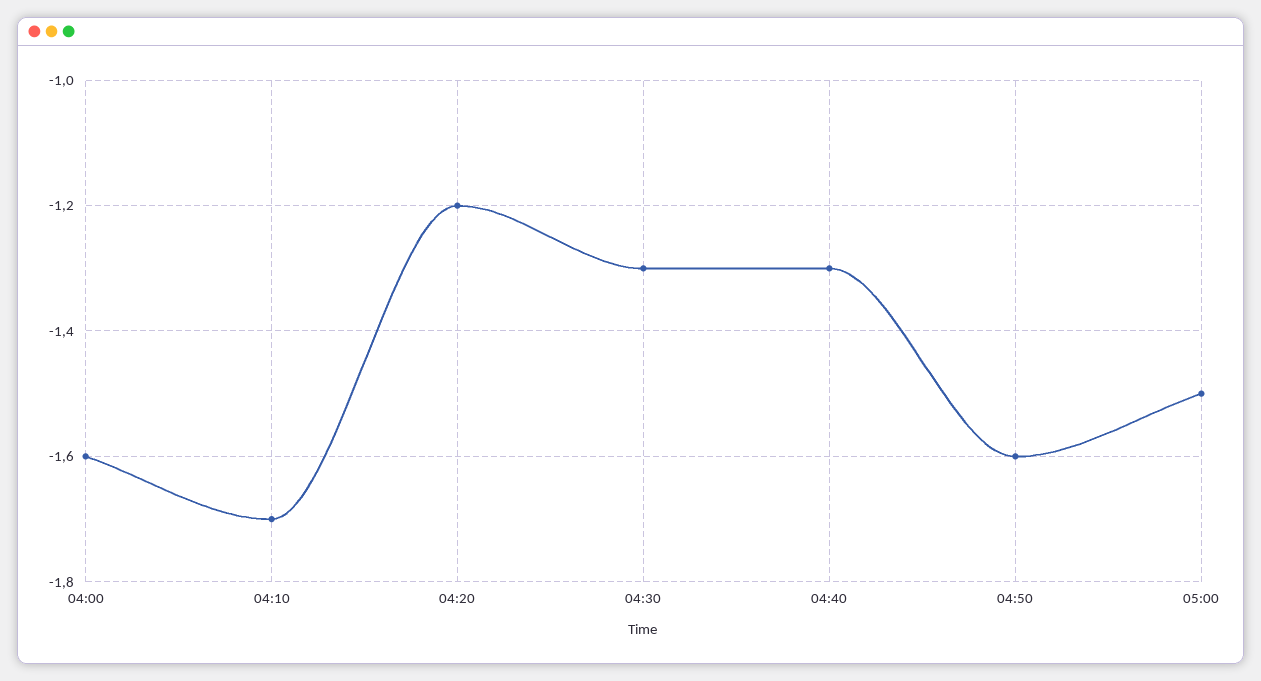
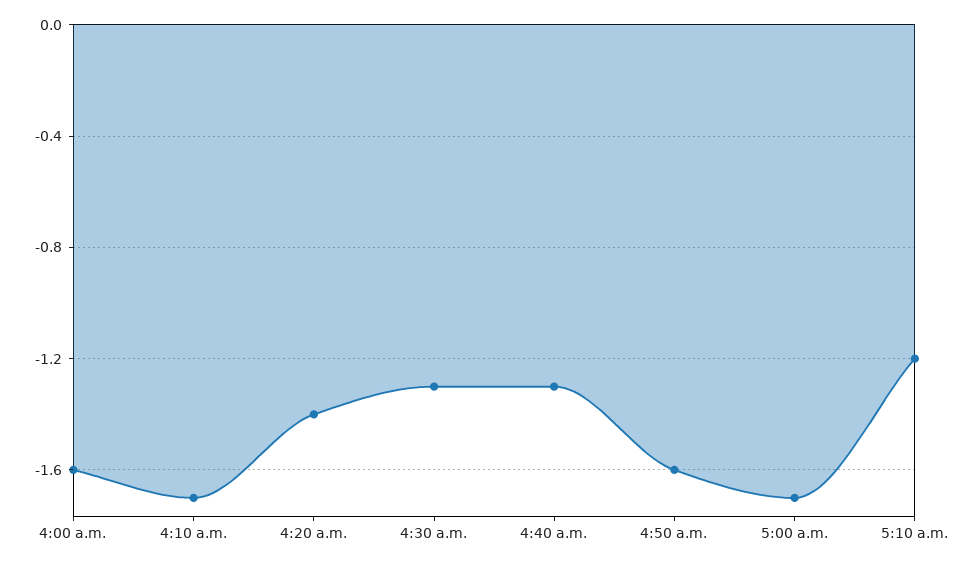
04:20: -1.2 -> -1.4
05:00: -1.5 -> -1.7
5:10 a.m.: none -> -1.2

